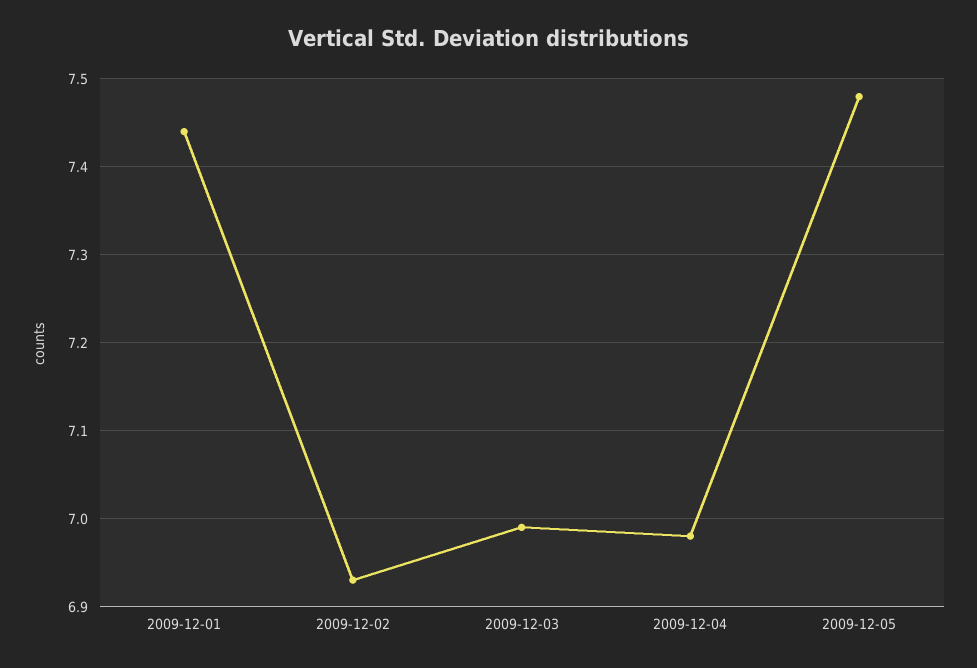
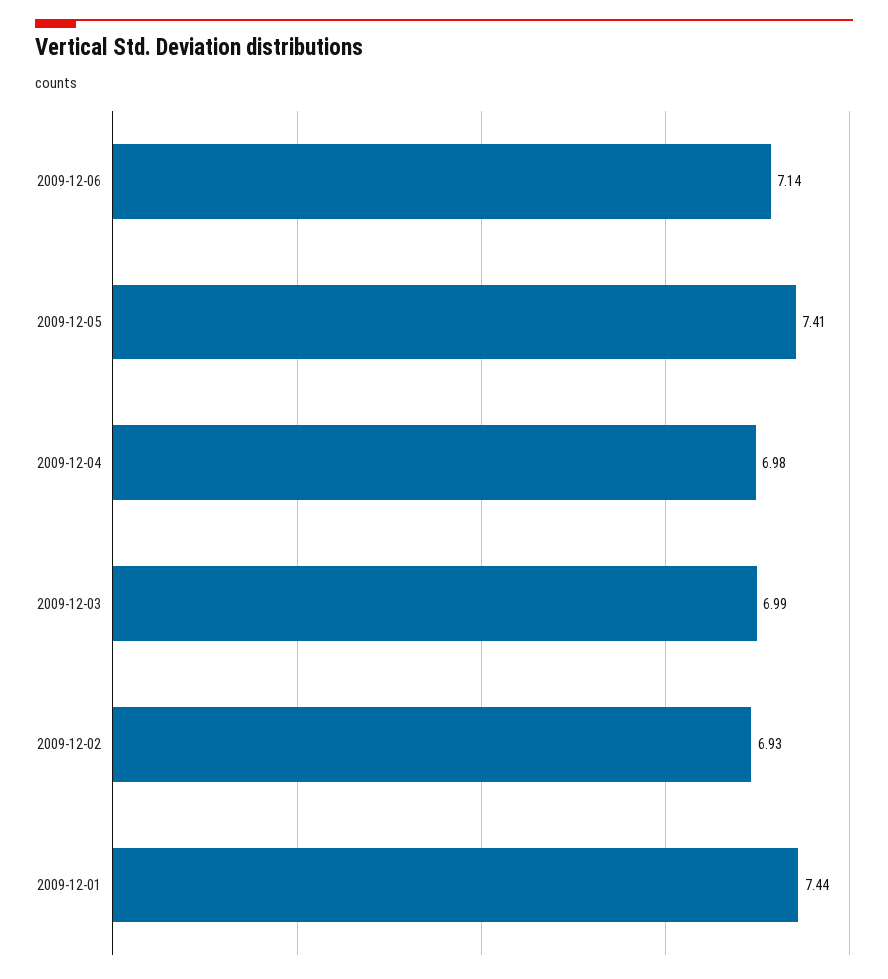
2009-12-05: 7.48 -> 7.41
2009-12-06: none -> 7.14

